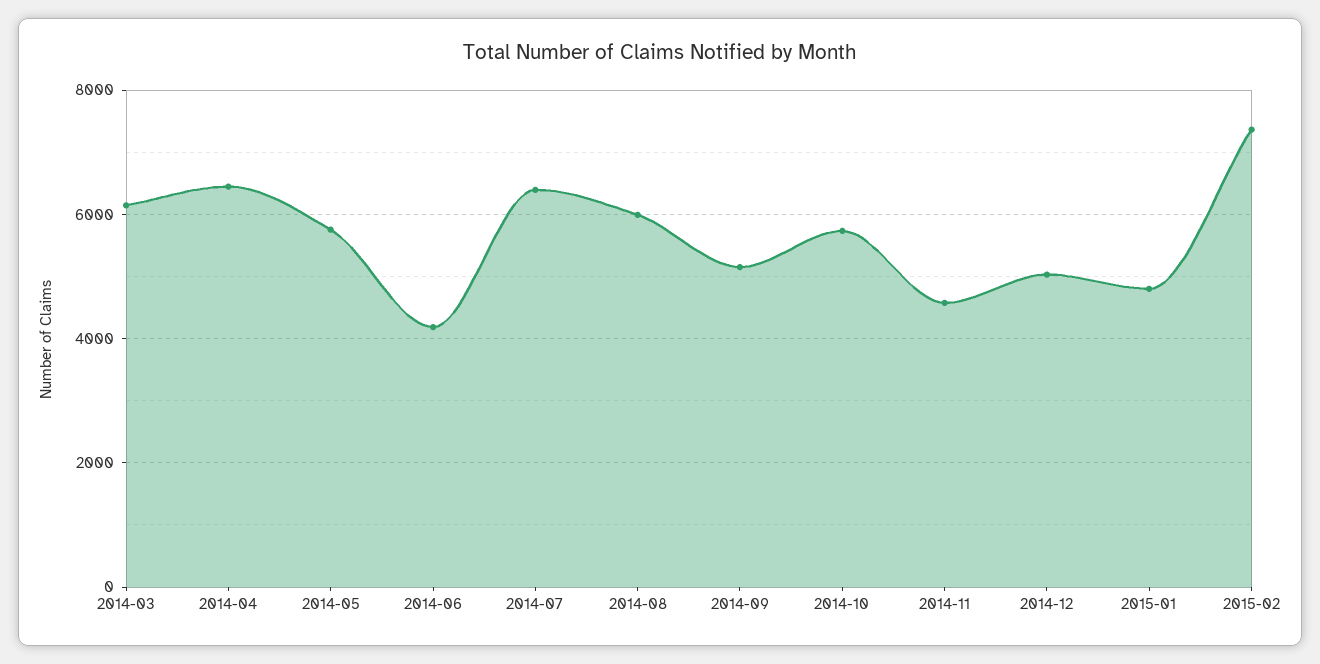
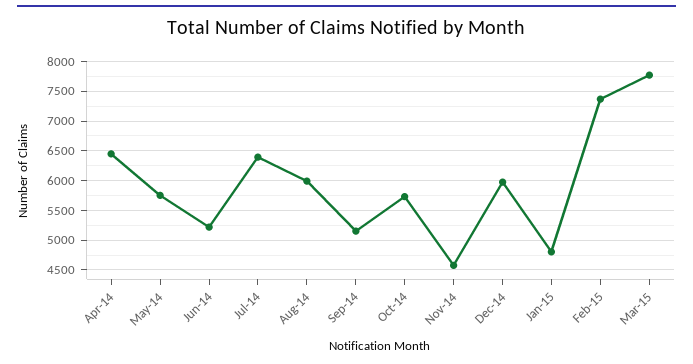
2014-03: 6200 -> none
2014-06: 4200 -> 5250
2014-12: 5000 -> 6000
Mar-15: none -> 7750

